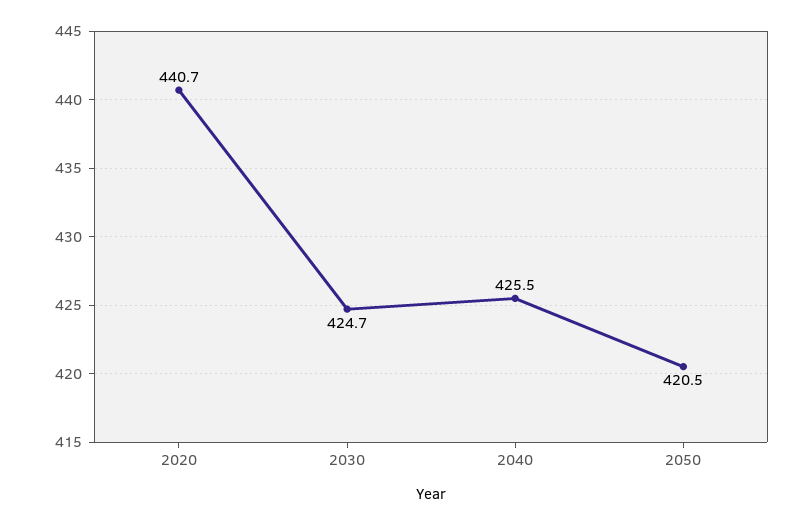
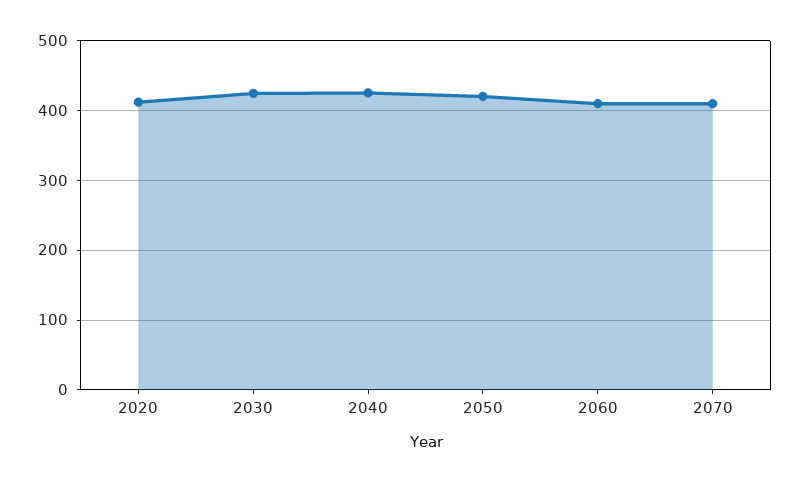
2020: 440.7 -> 410
2060: none -> 410
2070: none -> 410

